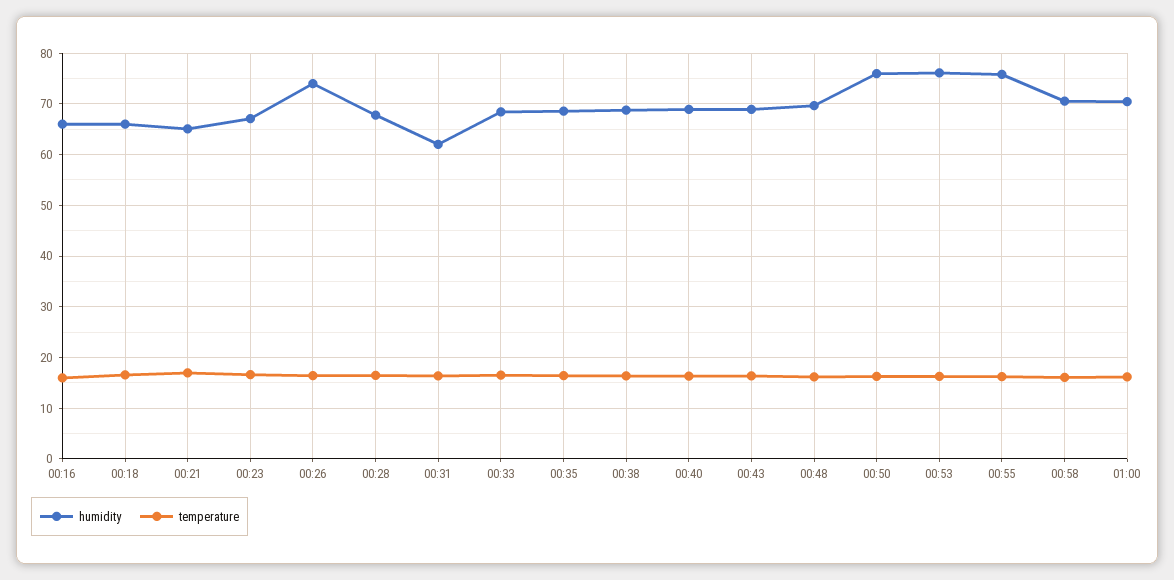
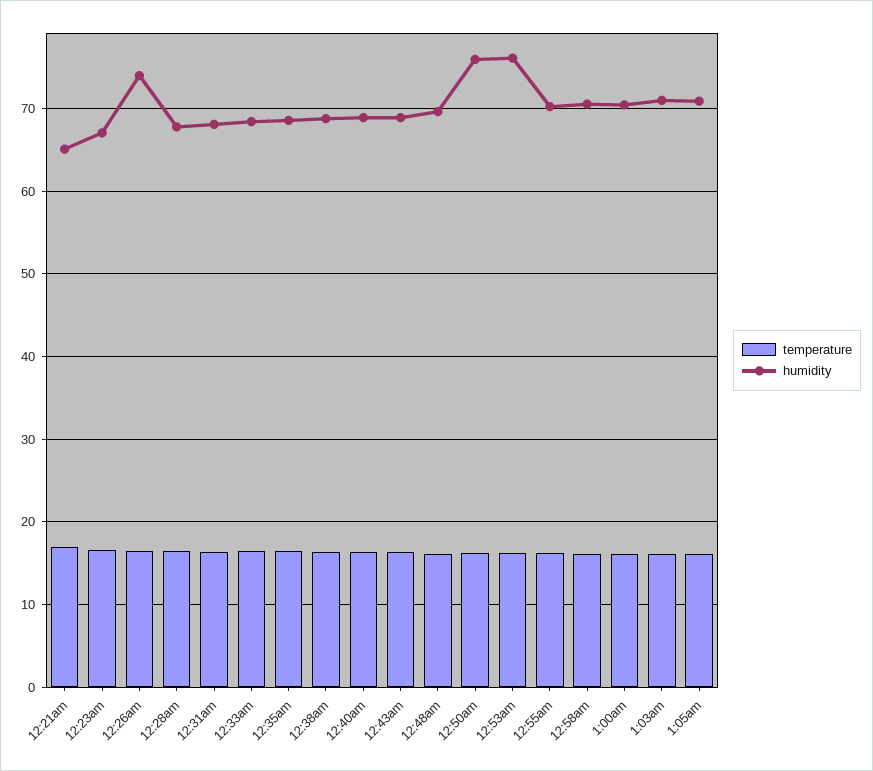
humidity, 00:16: 66 -> none
temperature, 00:16: 16 -> none
humidity, 00:18: 66 -> none
temperature, 00:18: 16 -> none
humidity, 00:31: 62 -> 68
humidity, 00:55: 76 -> 70
temperature, 1:03am: none -> 16
humidity, 1:03am: none -> 71
temperature, 1:05am: none -> 16
humidity, 1:05am: none -> 71

